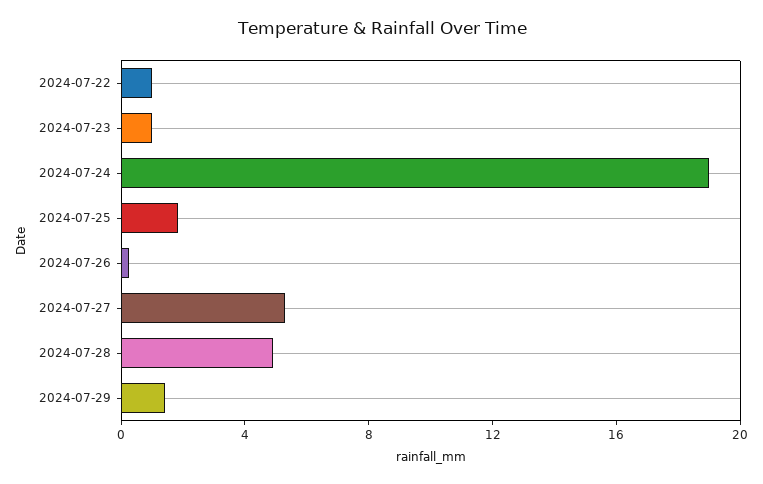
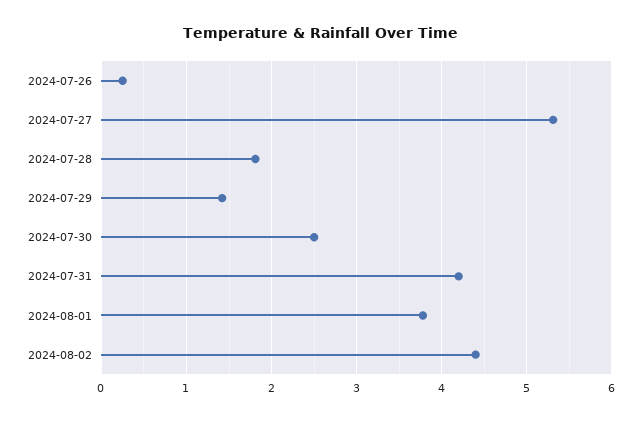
2024-07-22: 1 -> none
2024-07-23: 1 -> none
2024-07-24: 19 -> none
2024-07-25: 2 -> none
2024-07-28: 5 -> 1.8
2024-07-30: none -> 2.5
2024-07-31: none -> 4.2
2024-08-01: none -> 3.8
2024-08-02: none -> 4.4

